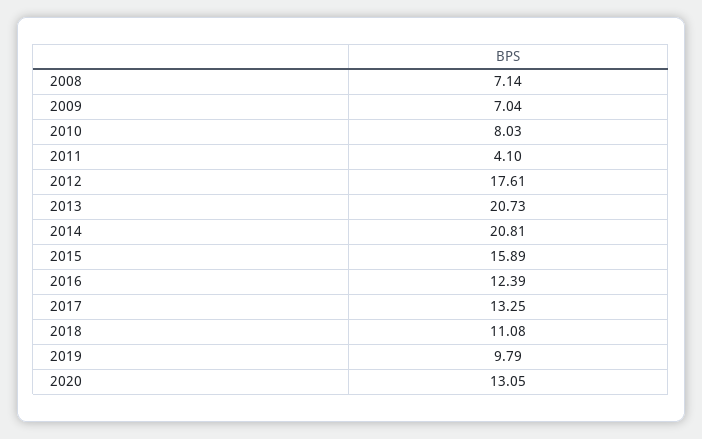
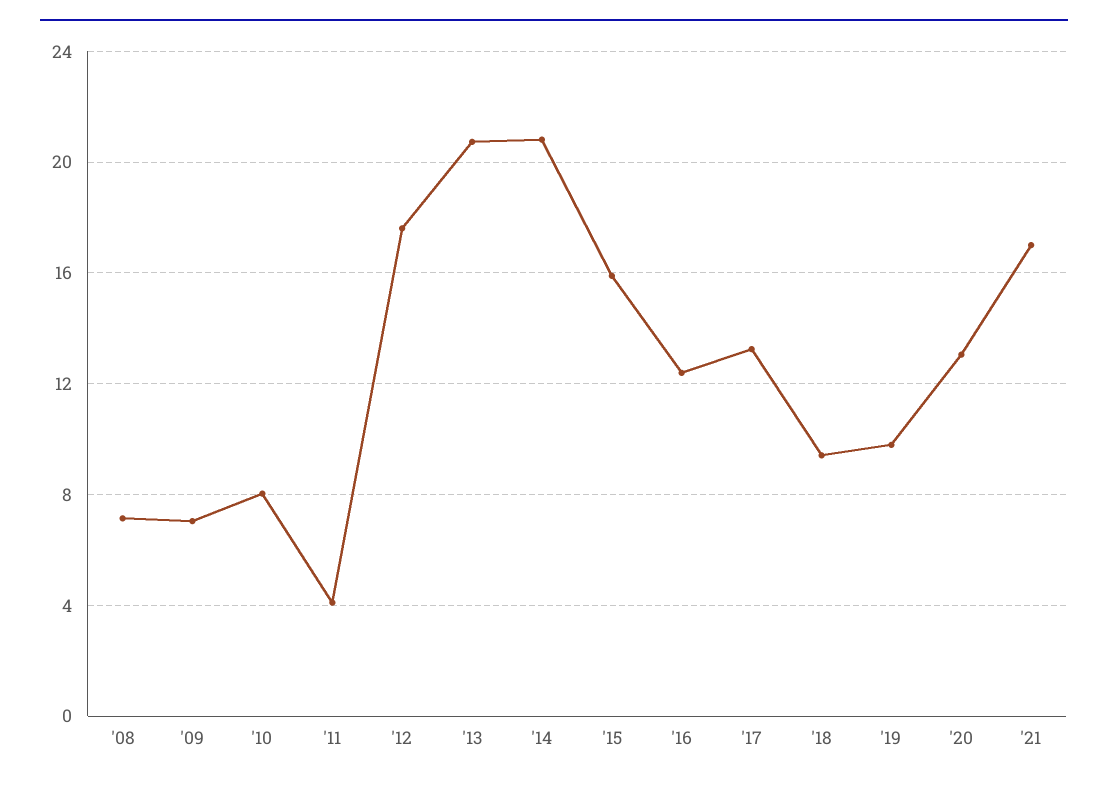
2018: 11.08 -> 9.5
'21: none -> 17

